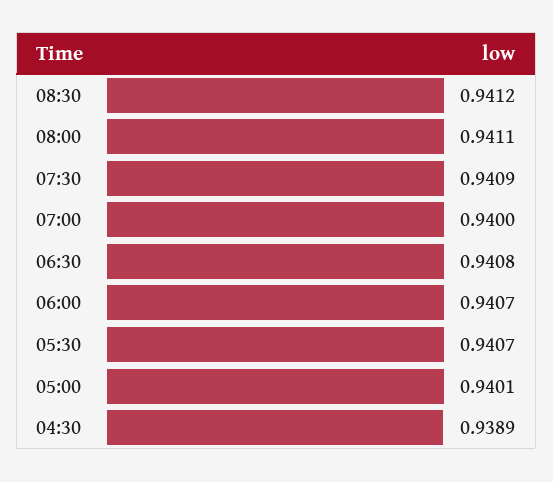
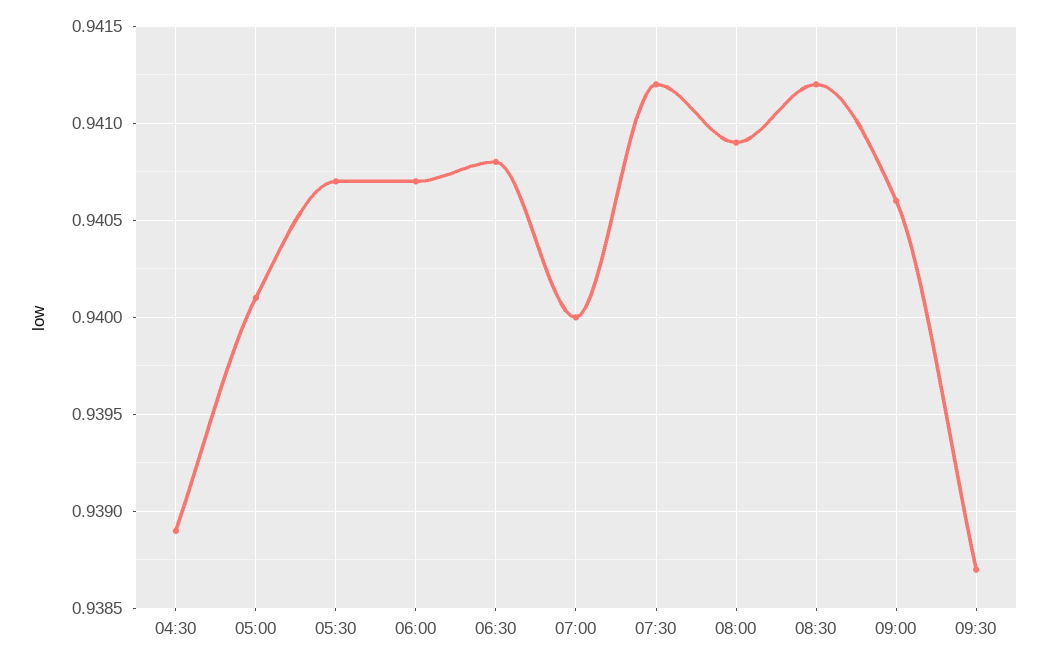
08:00: 0.9411 -> 0.9409
07:30: 0.9409 -> 0.9412
09:00: none -> 0.9406
09:30: none -> 0.9387

